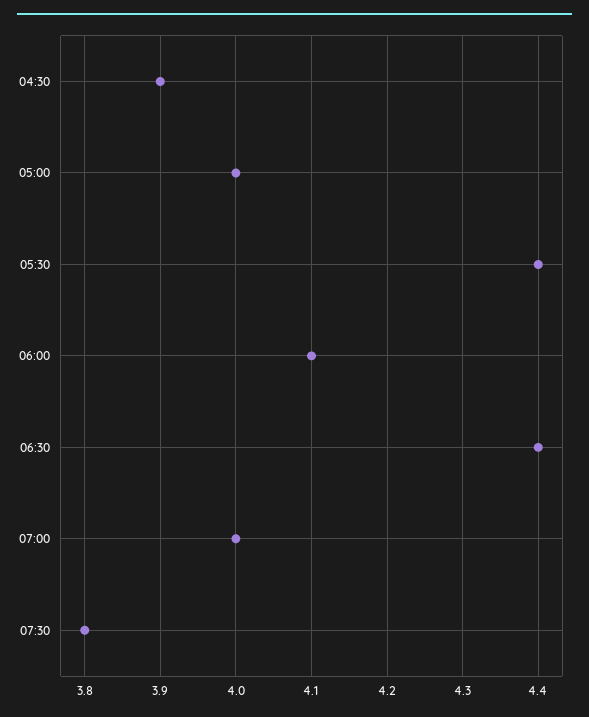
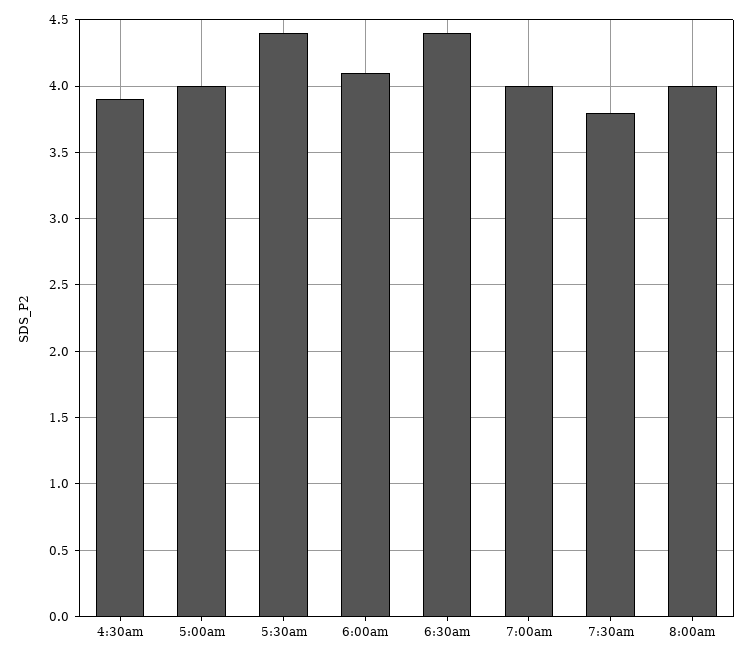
8:00am: none -> 4

